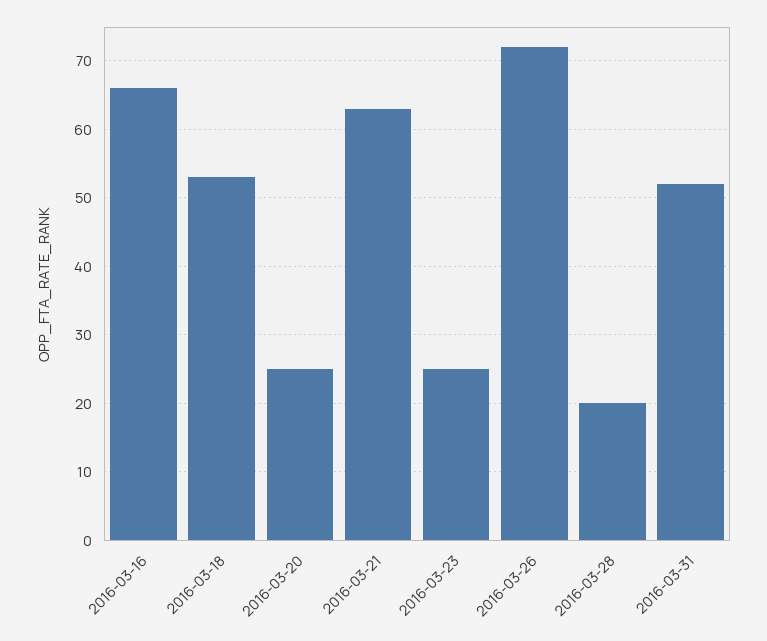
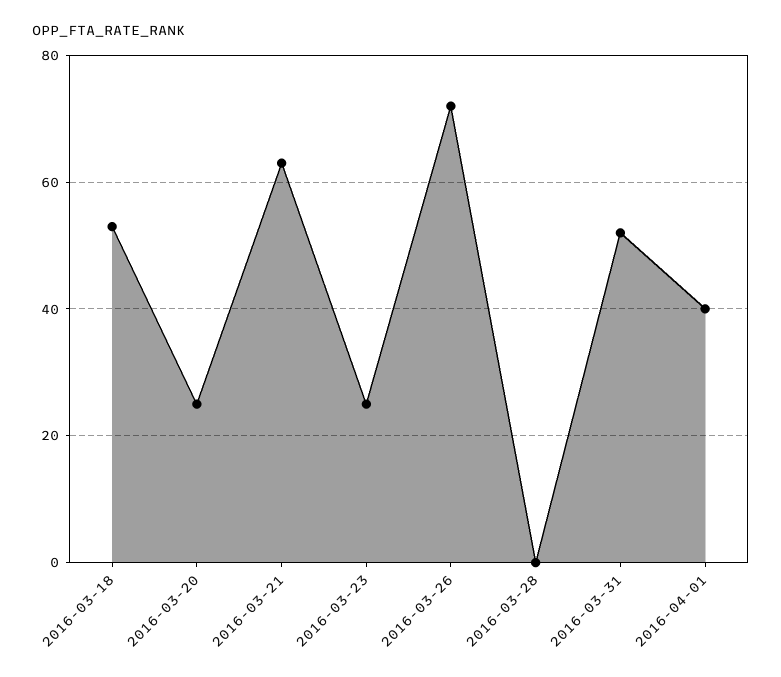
2016-03-16: 66 -> none
2016-03-28: 20 -> 0
2016-04-01: none -> 40

